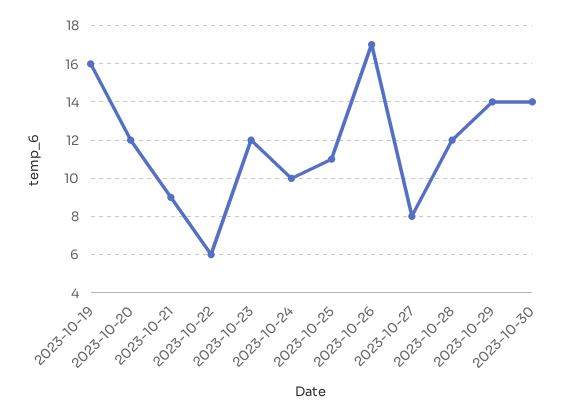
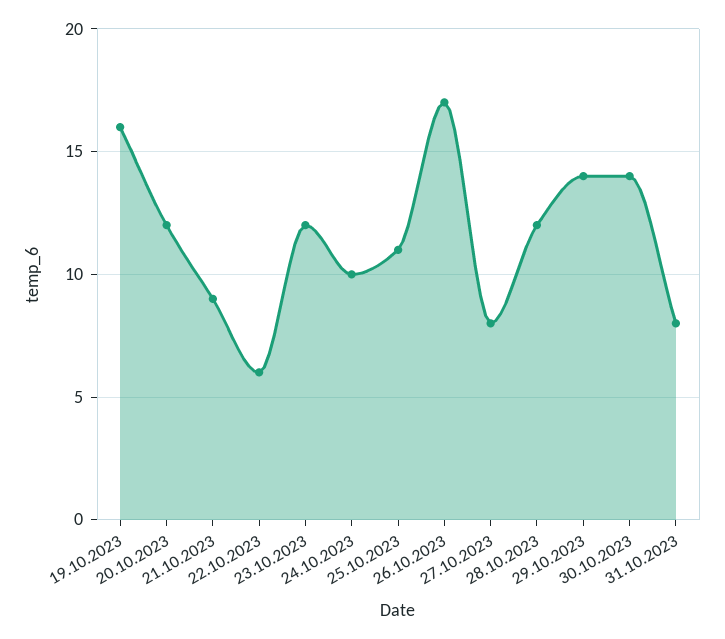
31.10.2023: none -> 8

